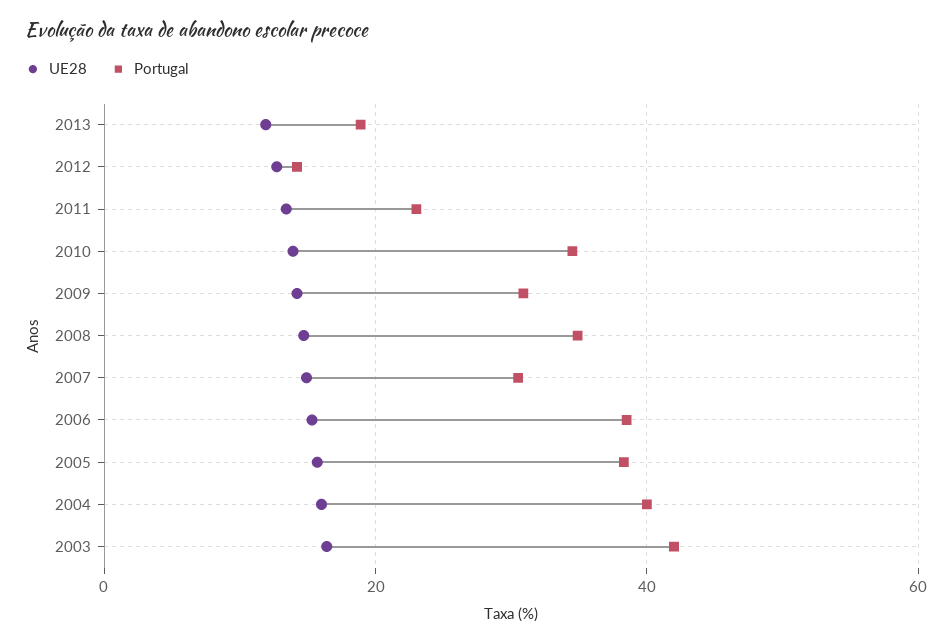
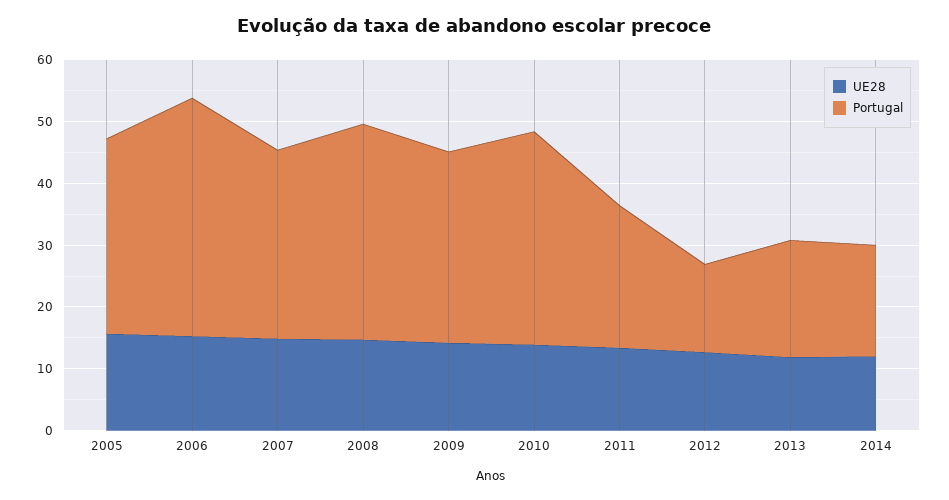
Portugal, 2005: 38 -> 32
UE28, 2004: 16 -> none
Portugal, 2004: 40 -> none
UE28, 2003: 16 -> none
Portugal, 2003: 42 -> none
UE28, 2014: none -> 12
Portugal, 2014: none -> 18

